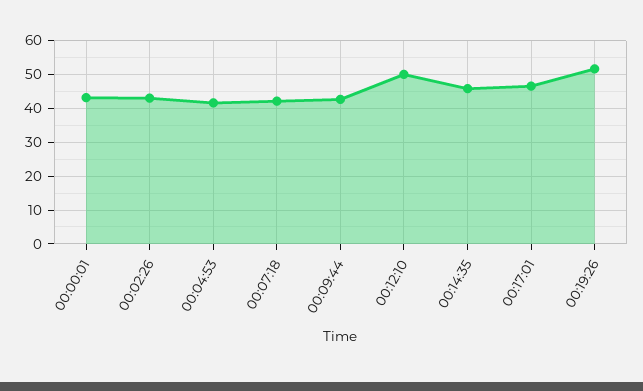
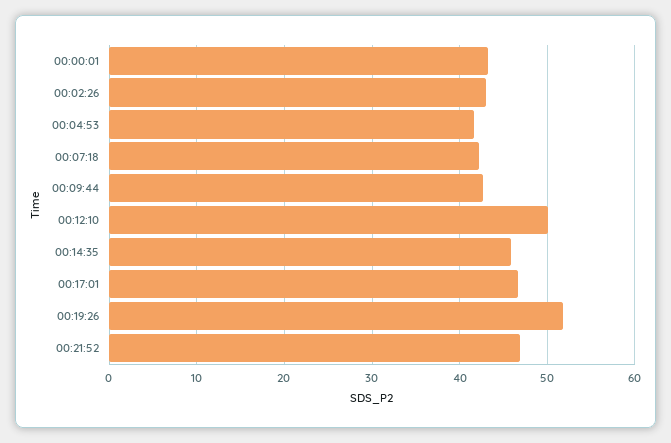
00:21:52: none -> 47

